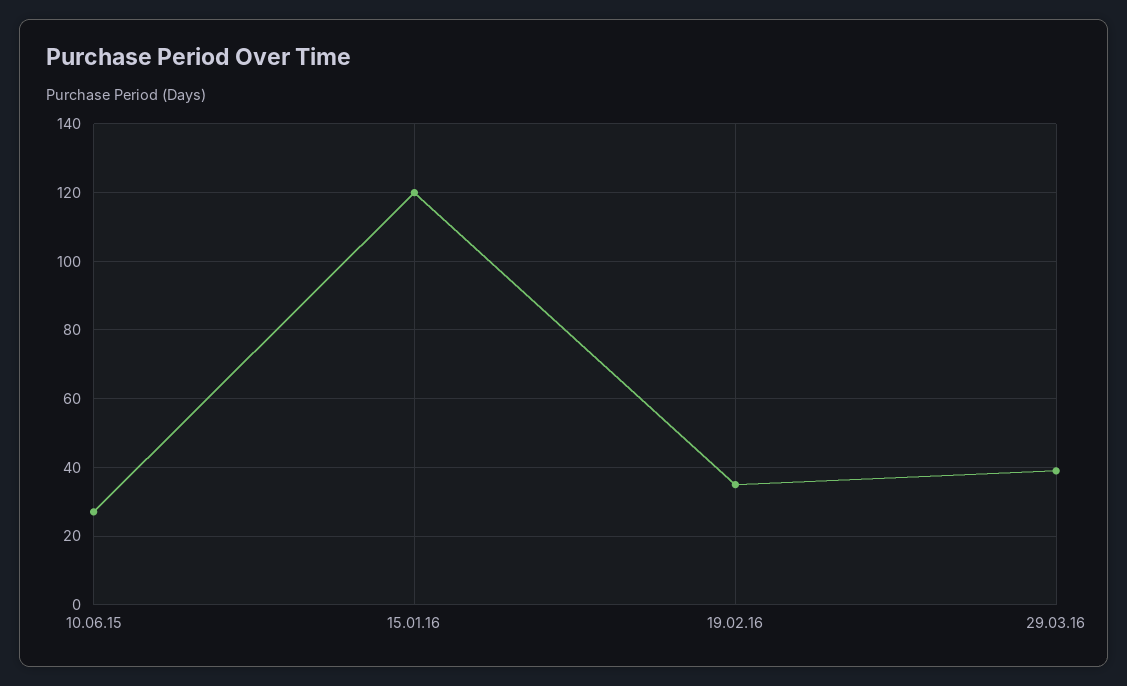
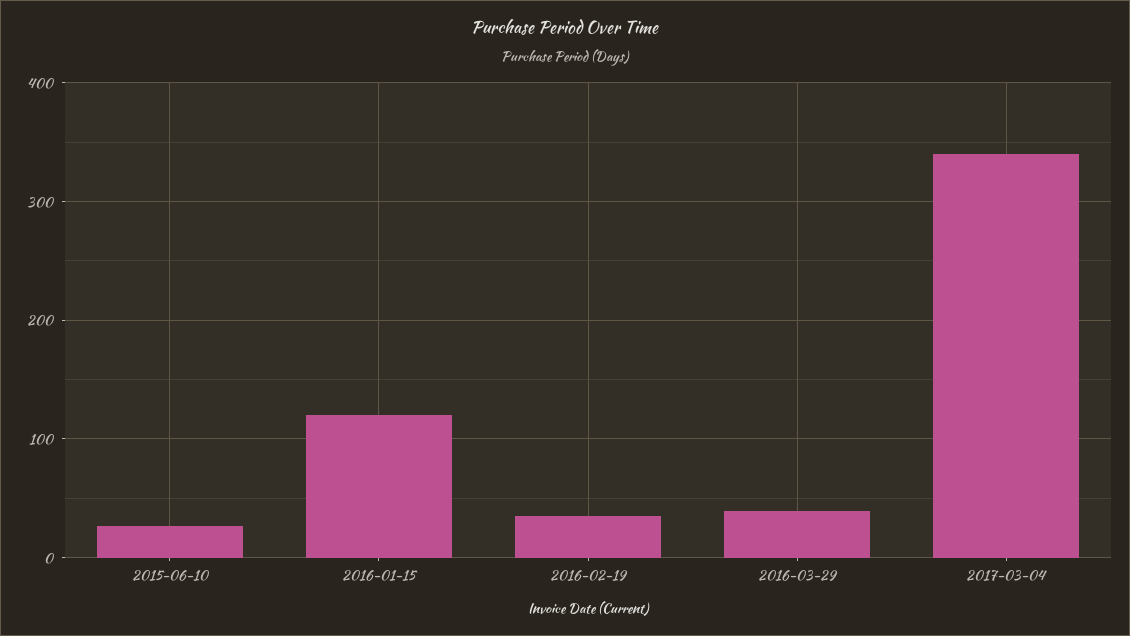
2017-03-04: none -> 340

